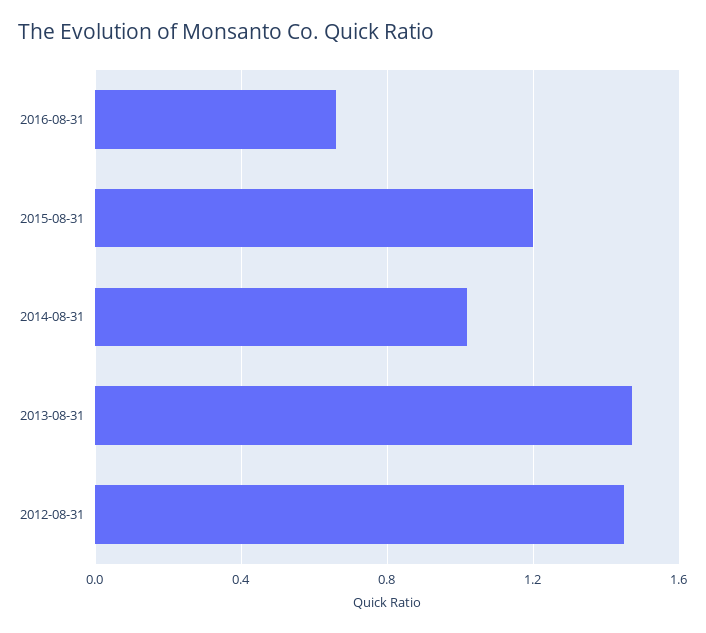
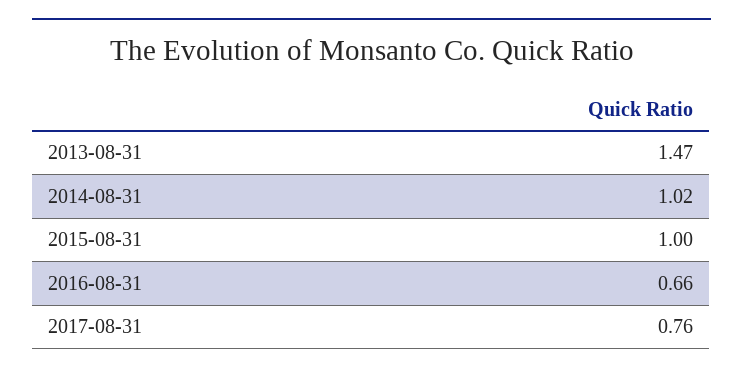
2015-08-31: 1.2 -> 1
2012-08-31: 1.45 -> none
2017-08-31: none -> 0.76

